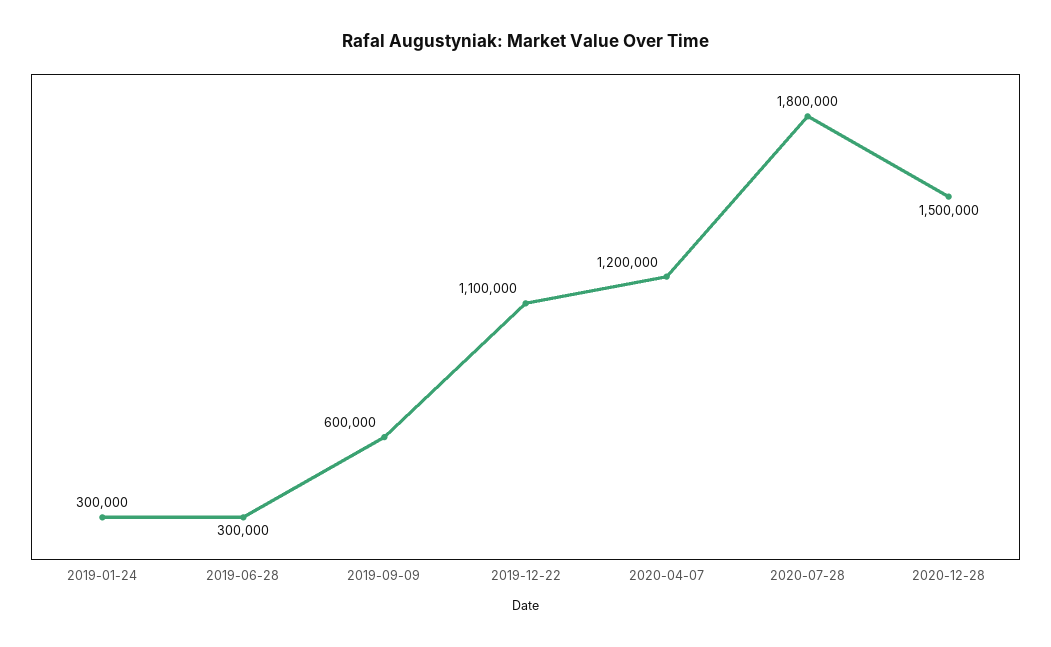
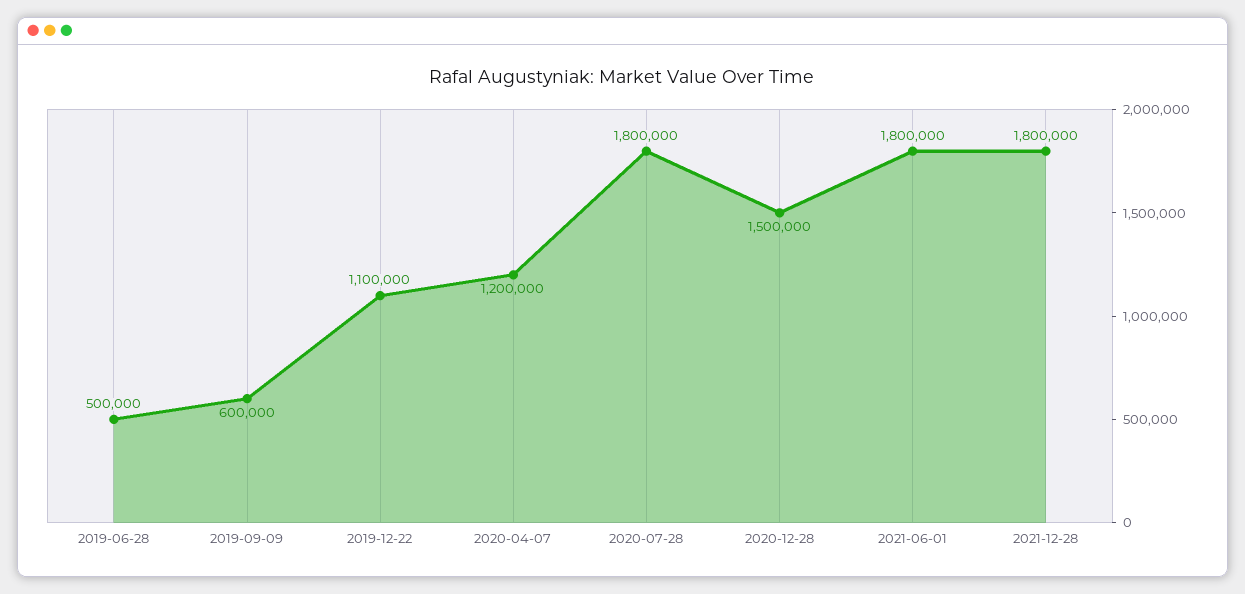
2019-01-24: 300000 -> none
2019-06-28: 300000 -> 500000
2021-06-01: none -> 1800000
2021-12-28: none -> 1800000

